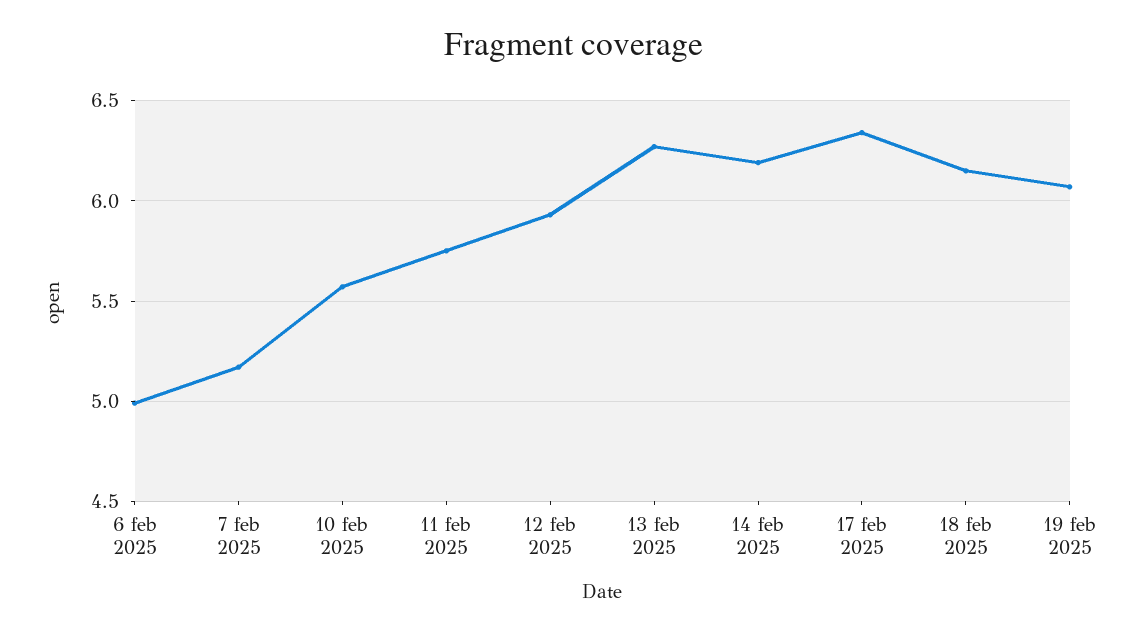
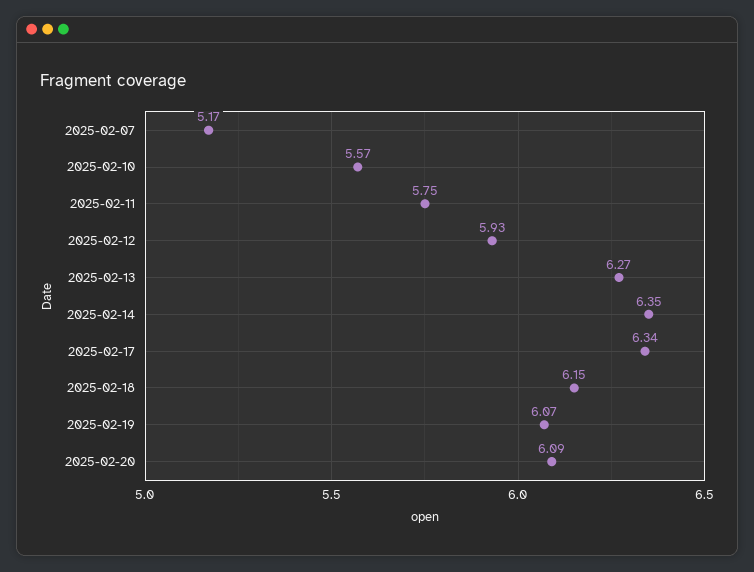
6 feb 2025: 5 -> none
14 feb 2025: 6.2 -> 6.35
2025-02-20: none -> 6.09

